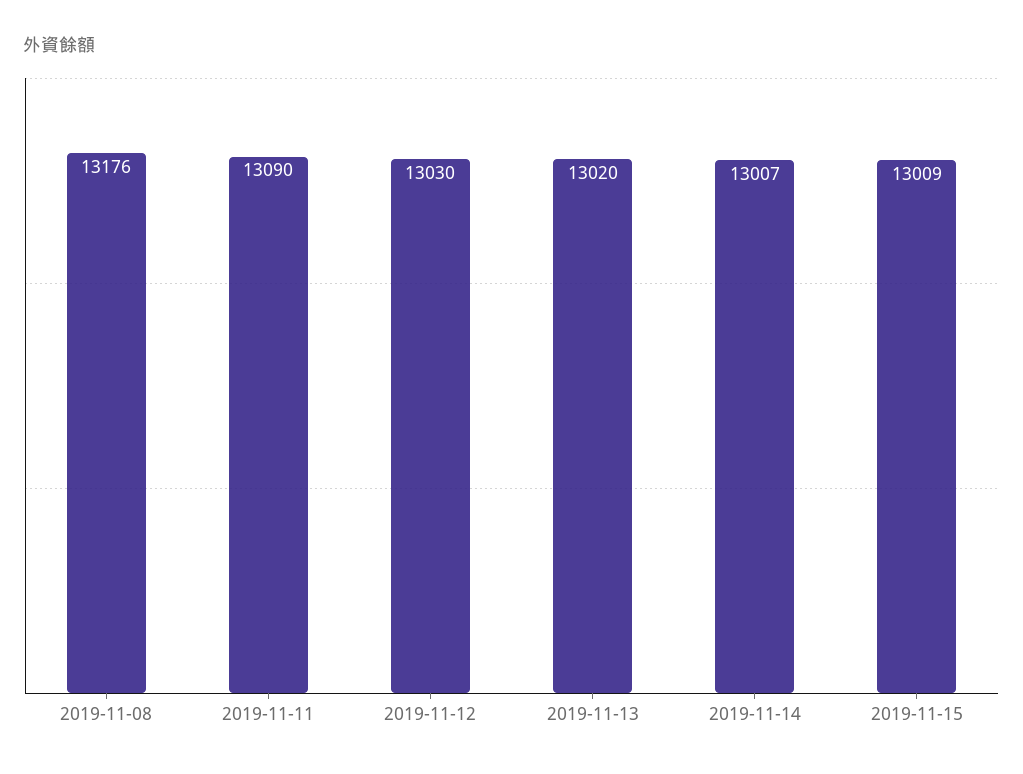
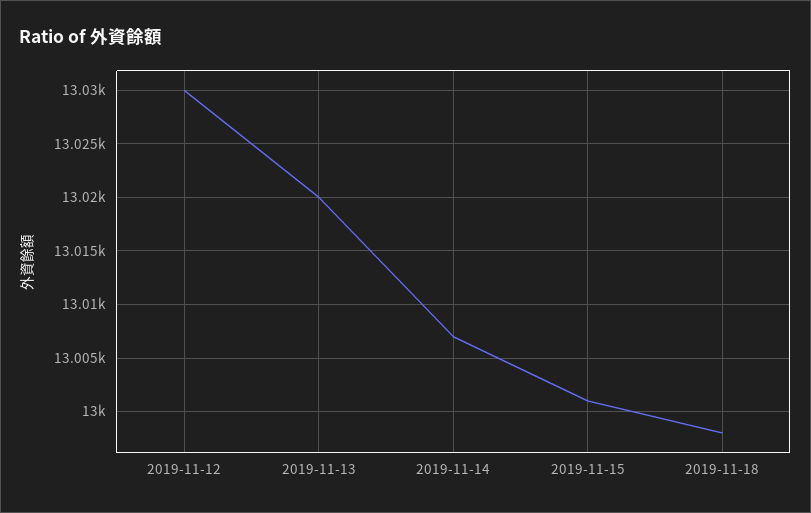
2019-11-08: 13176 -> none
2019-11-11: 13090 -> none
2019-11-15: 13009 -> 13001
2019-11-18: none -> 12998

